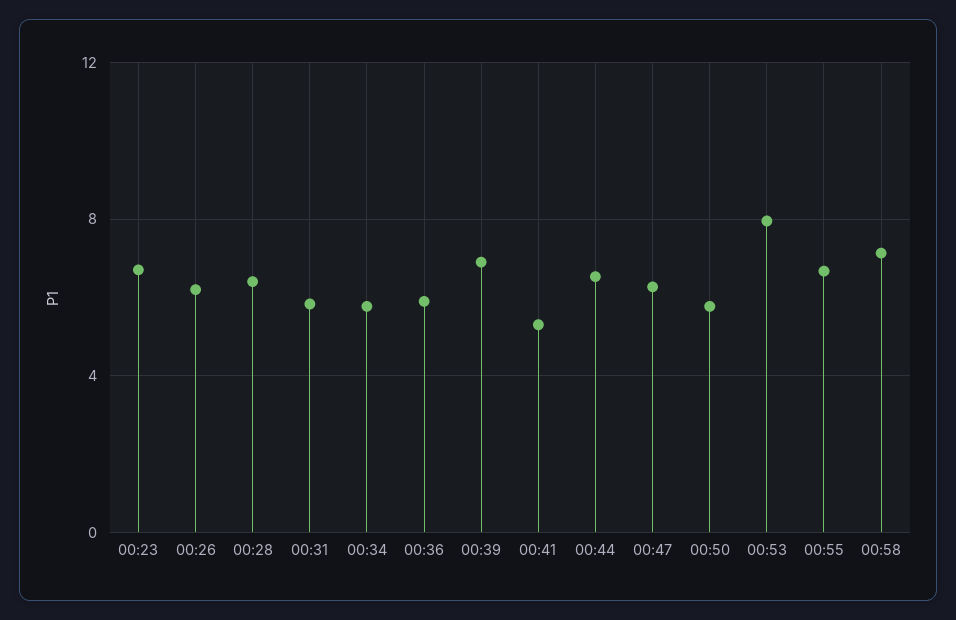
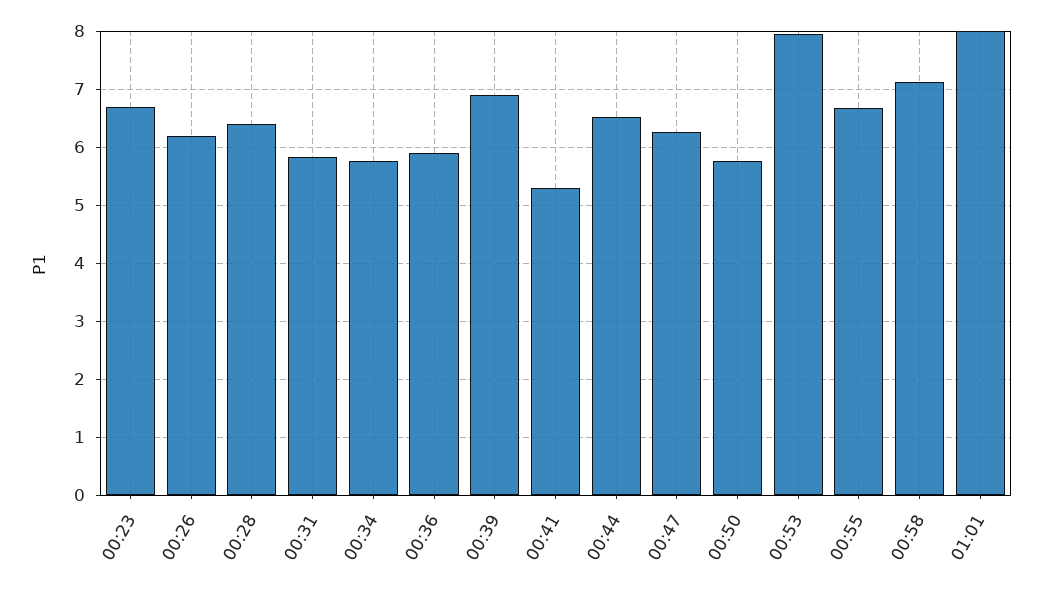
01:01: none -> 8

